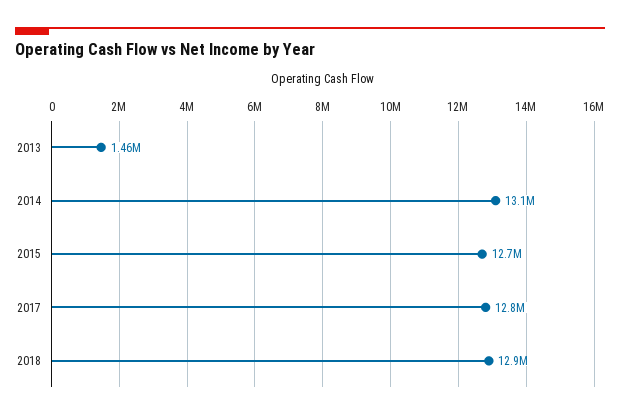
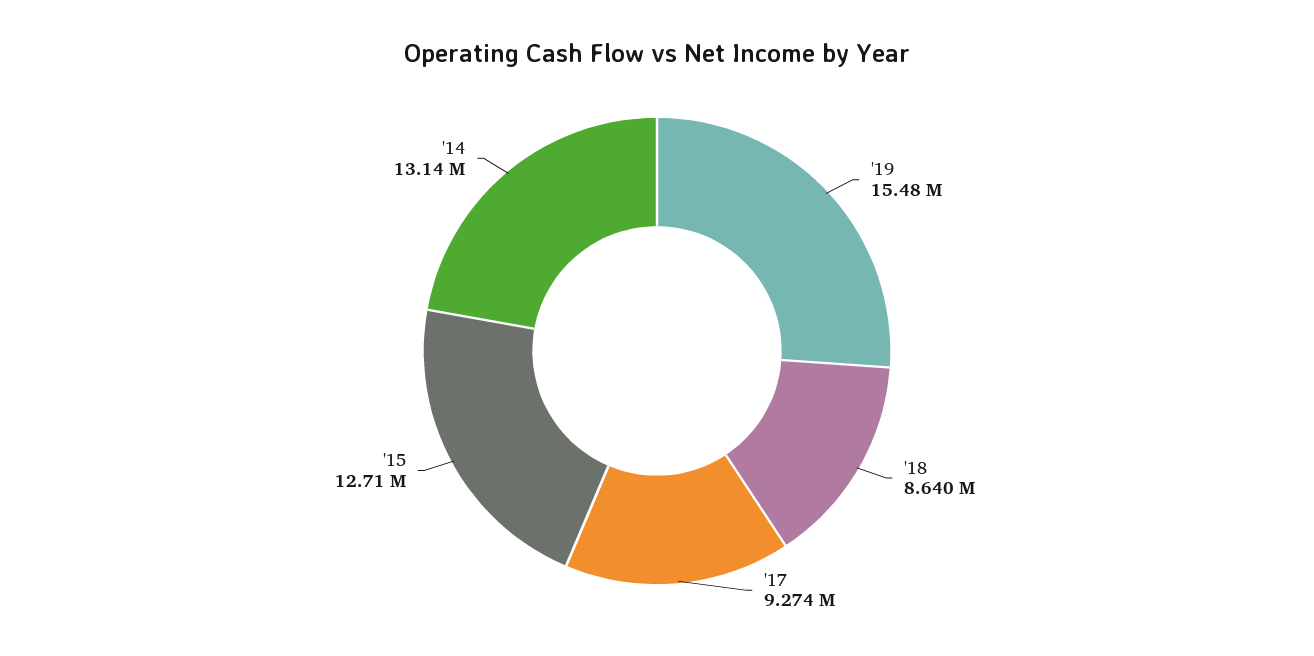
2013: 1460000 -> none
2017: 12800000 -> 9274000
2018: 12900000 -> 8640000
'19: none -> 15480000

